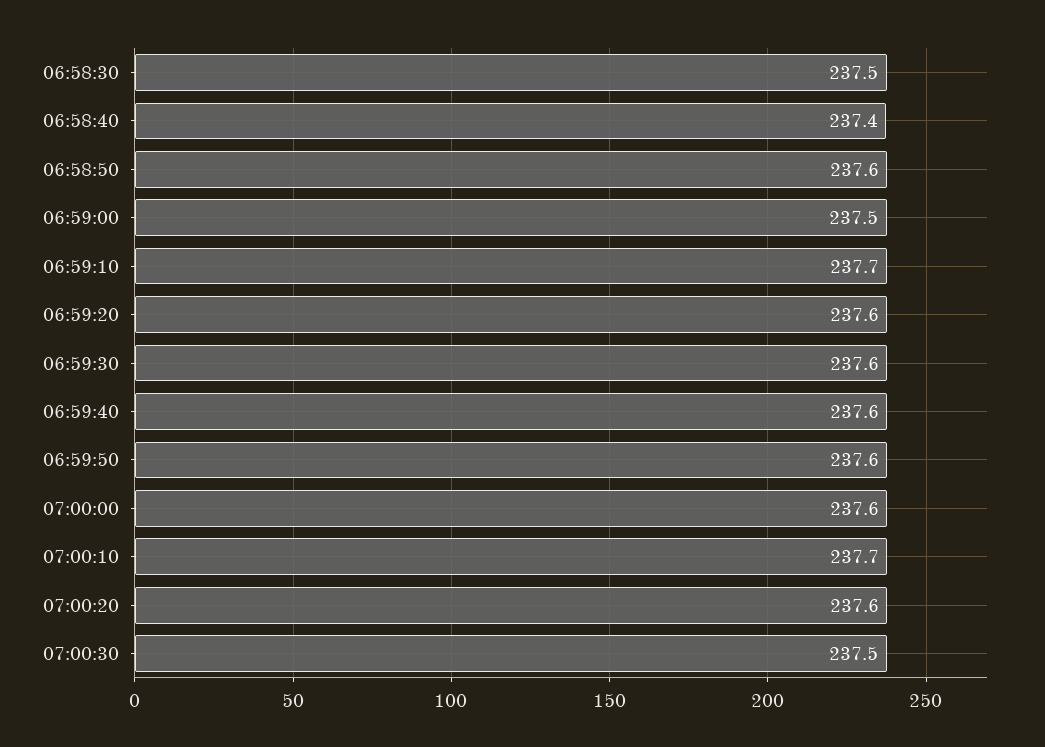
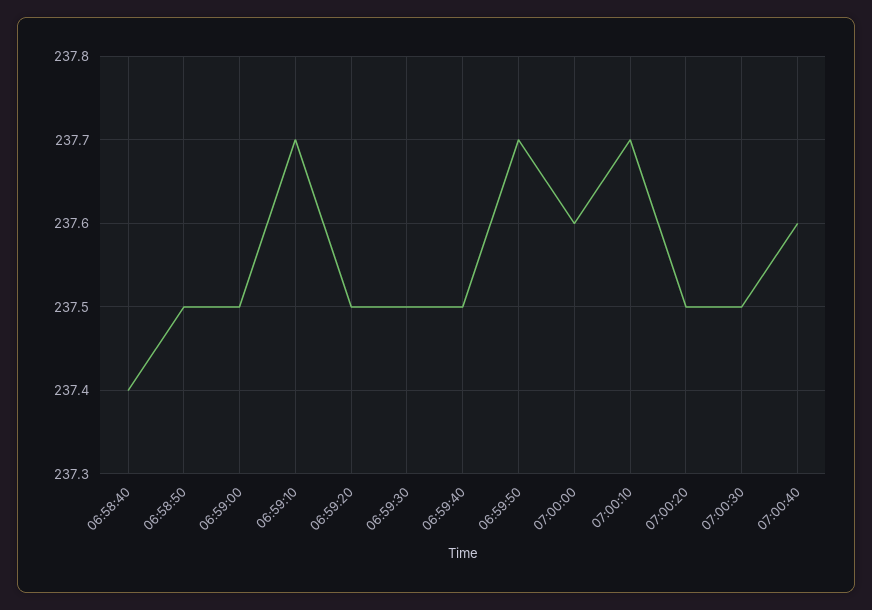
06:58:30: 237.5 -> none
06:58:50: 237.6 -> 237.5
06:59:20: 237.6 -> 237.5
06:59:30: 237.6 -> 237.5
06:59:40: 237.6 -> 237.5
06:59:50: 237.6 -> 237.7
07:00:20: 237.6 -> 237.5
07:00:40: none -> 237.6

